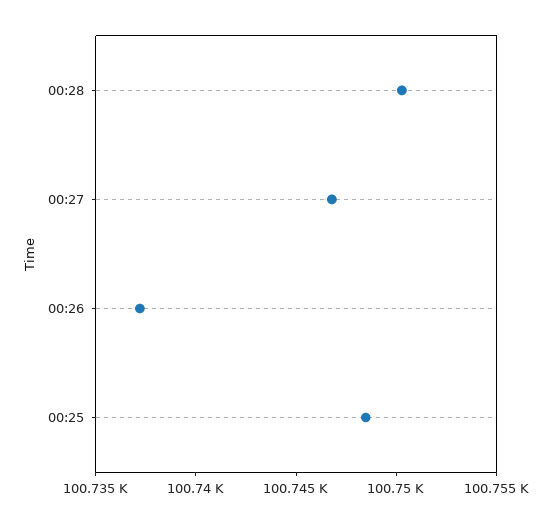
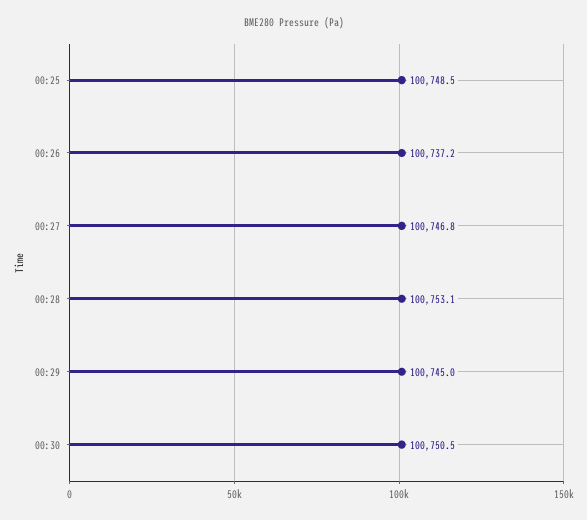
00:28: 100750 -> 100753.1
00:29: none -> 100745
00:30: none -> 100750.5

